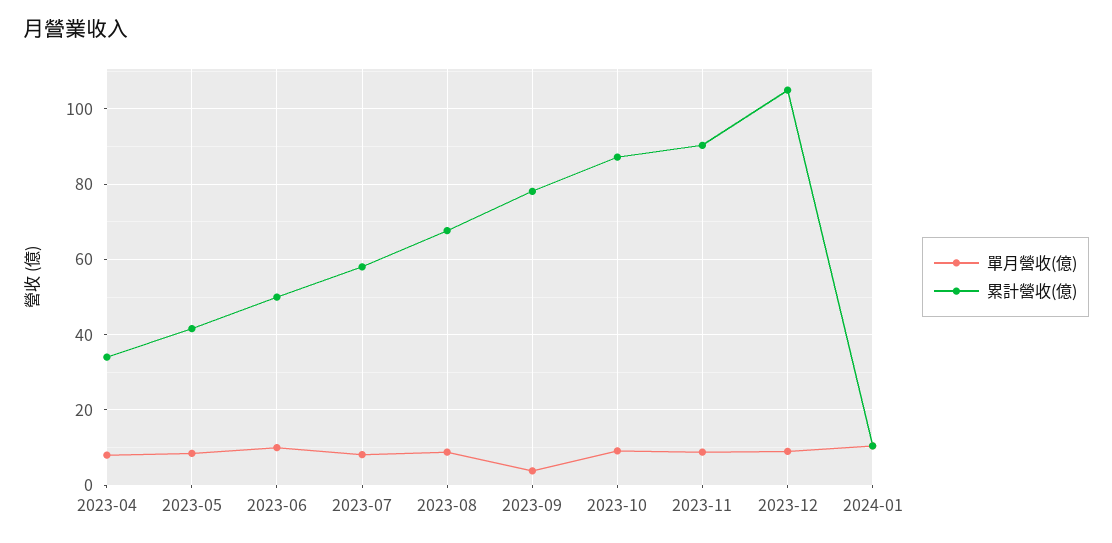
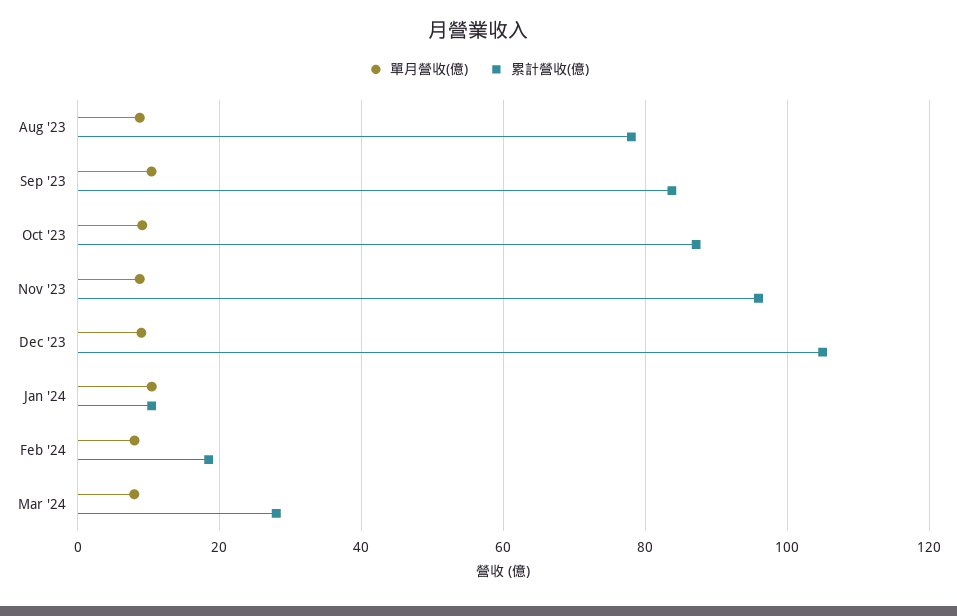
單月營收(億), 2023-04: 8 -> none
累計營收(億), 2023-04: 34 -> none
單月營收(億), 2023-05: 8 -> none
累計營收(億), 2023-05: 42 -> none
單月營收(億), 2023-06: 10 -> none
累計營收(億), 2023-06: 50 -> none
單月營收(億), 2023-07: 8 -> none
累計營收(億), 2023-07: 58 -> none
累計營收(億), 2023-08: 68 -> 78
單月營收(億), 2023-09: 4 -> 10
累計營收(億), 2023-09: 78 -> 84
累計營收(億), 2023-11: 90 -> 96
單月營收(億), Feb '24: none -> 8
累計營收(億), Feb '24: none -> 18
單月營收(億), Mar '24: none -> 8
累計營收(億), Mar '24: none -> 28

